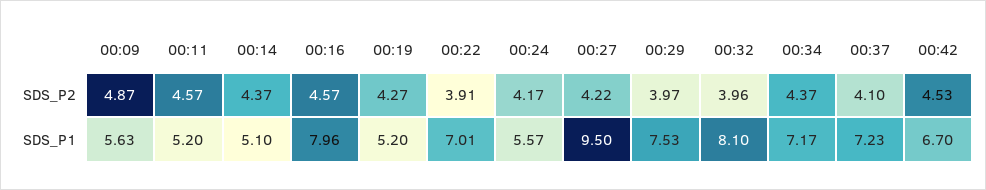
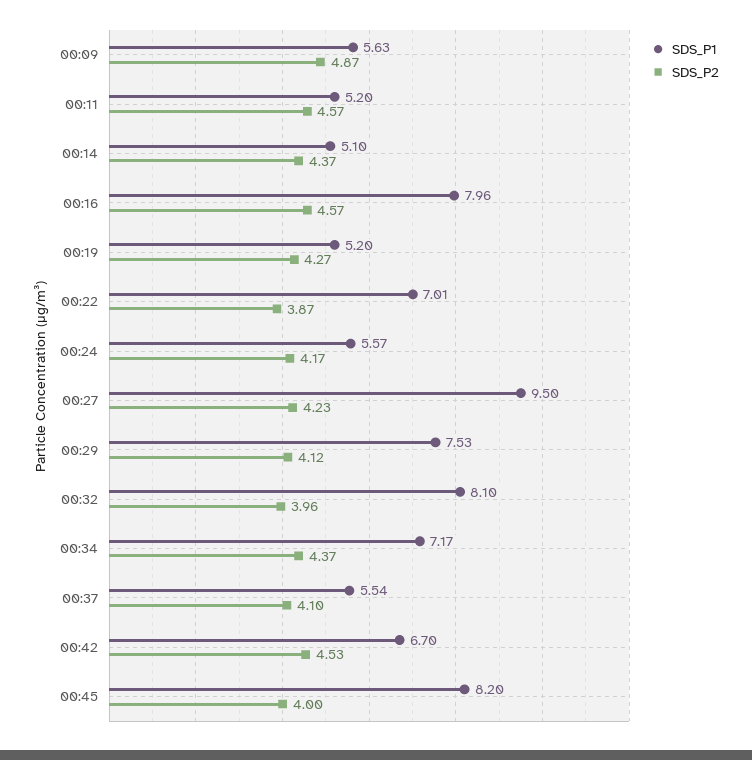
SDS_P2, 00:22: 3.91 -> 3.87
SDS_P2, 00:27: 4.22 -> 4.23
SDS_P2, 00:29: 3.97 -> 4.12
SDS_P1, 00:37: 7.23 -> 5.54
SDS_P1, 00:45: none -> 8.2
SDS_P2, 00:45: none -> 4

